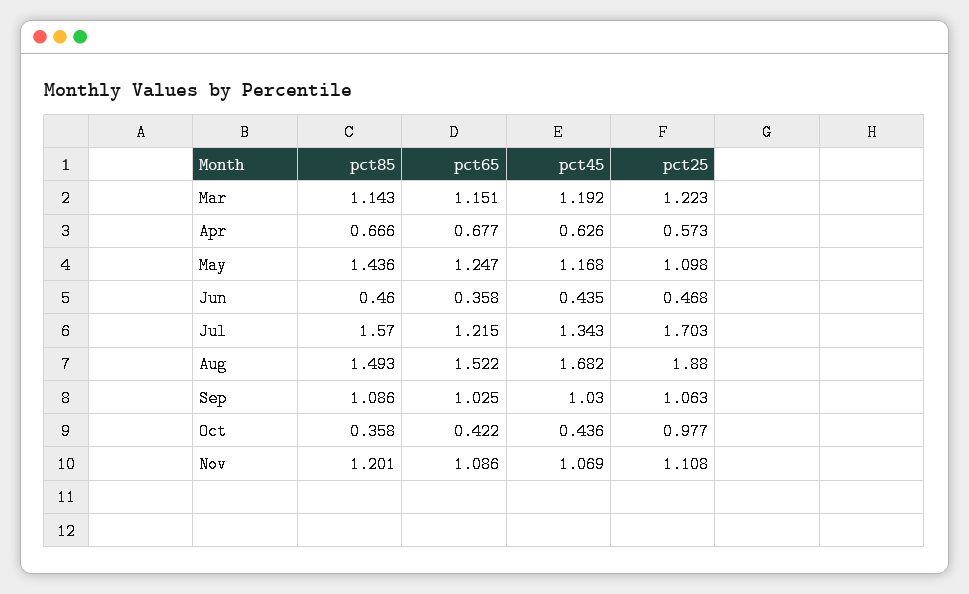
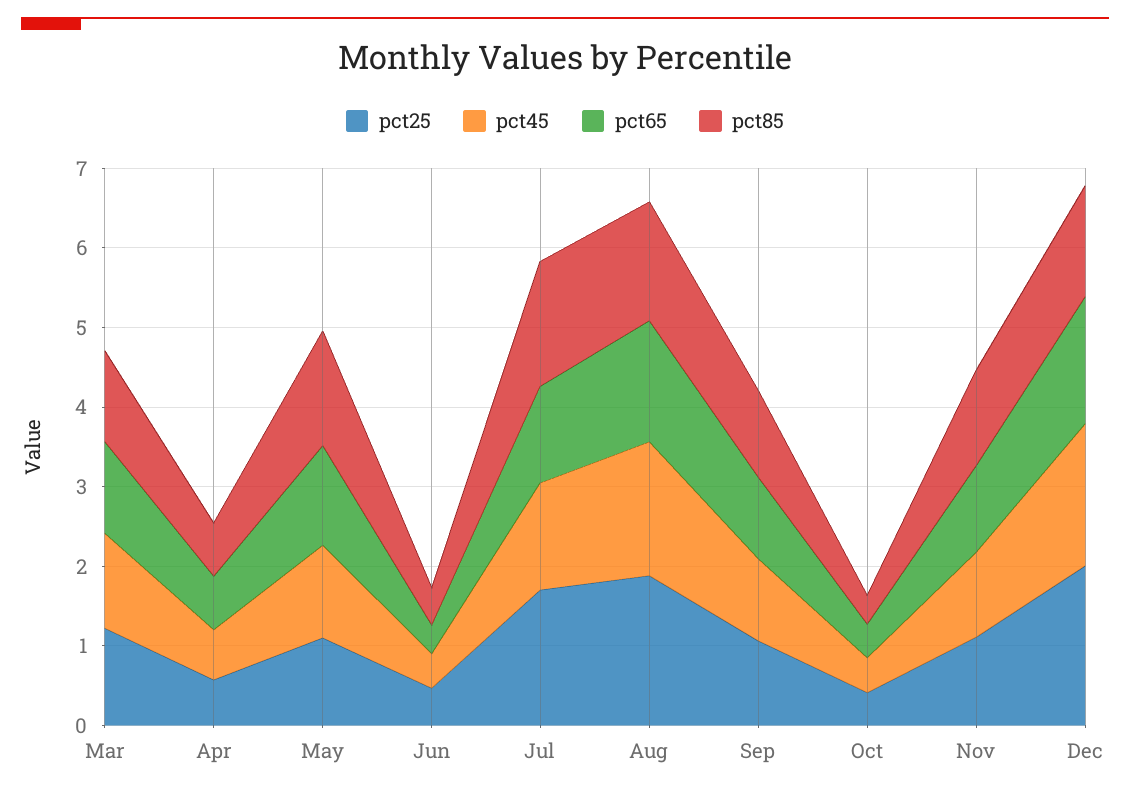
pct25, Oct: 0.977 -> 0.4
pct25, Dec: none -> 2
pct45, Dec: none -> 1.8
pct65, Dec: none -> 1.6
pct85, Dec: none -> 1.4

